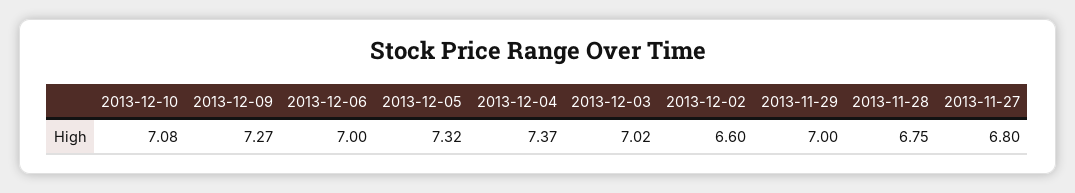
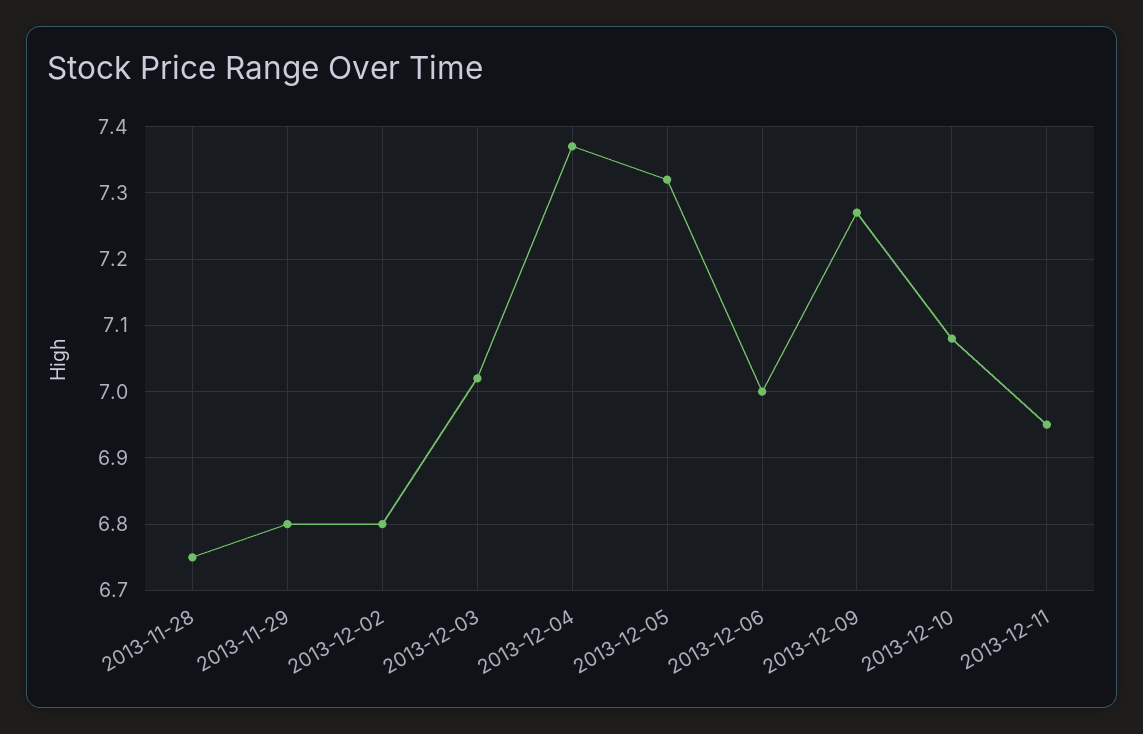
2013-12-02: 6.6 -> 6.8
2013-11-29: 7 -> 6.8
2013-11-27: 6.8 -> none
2013-12-11: none -> 6.95

